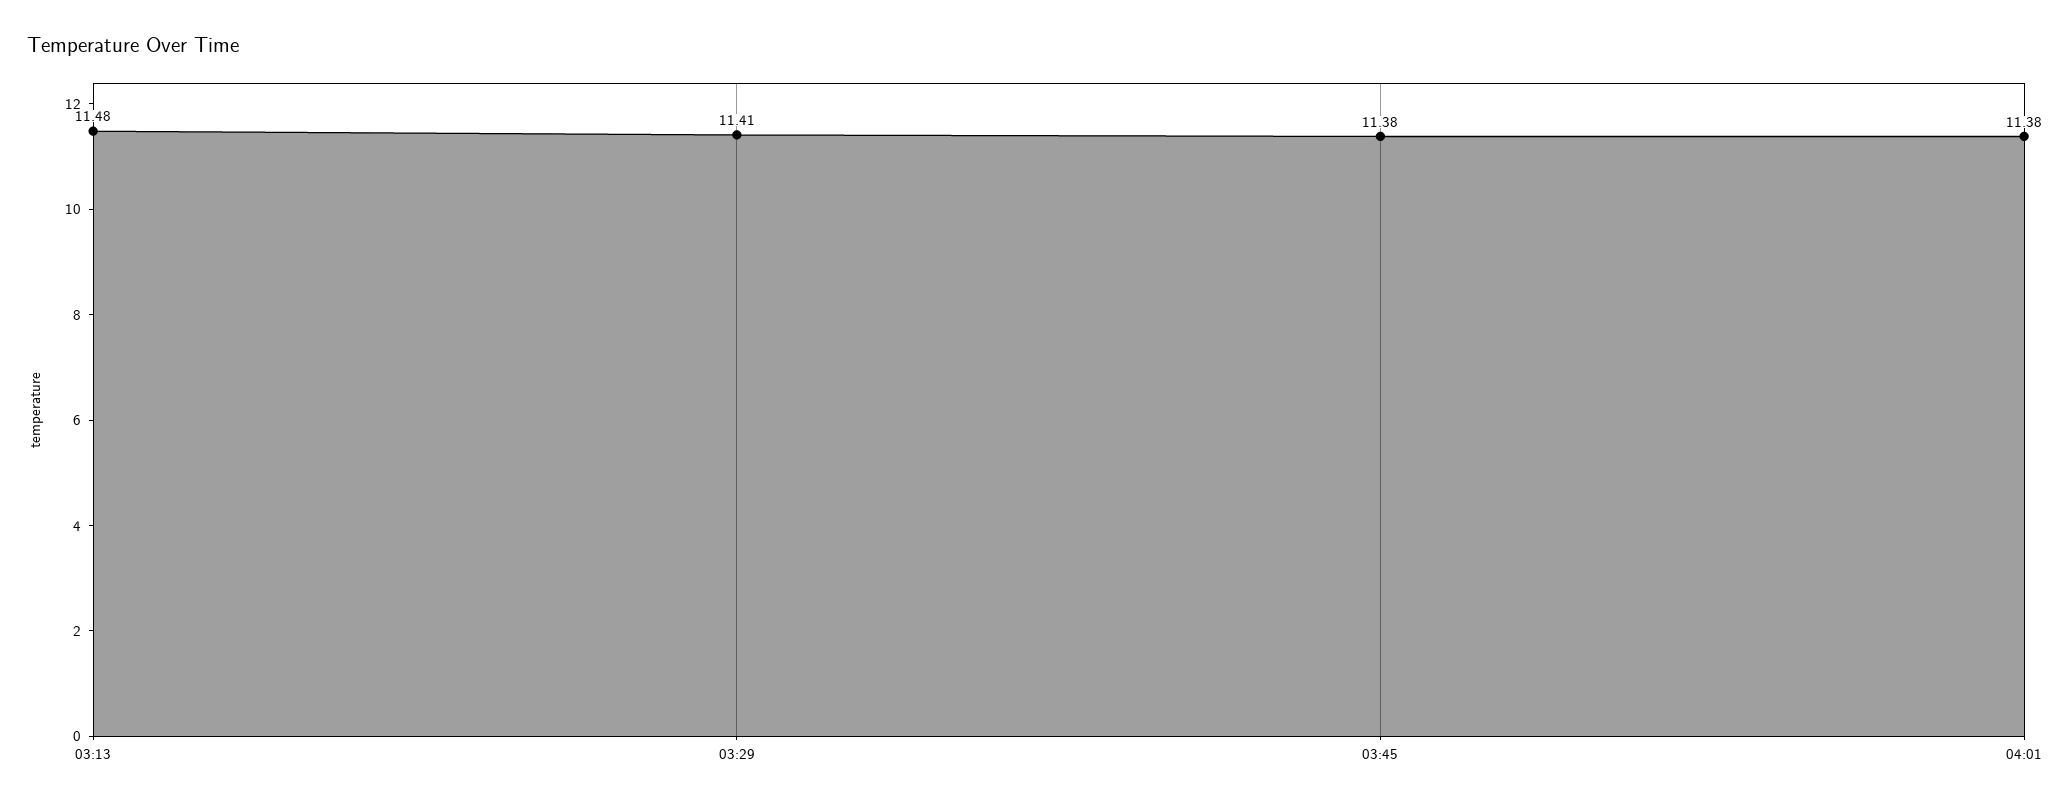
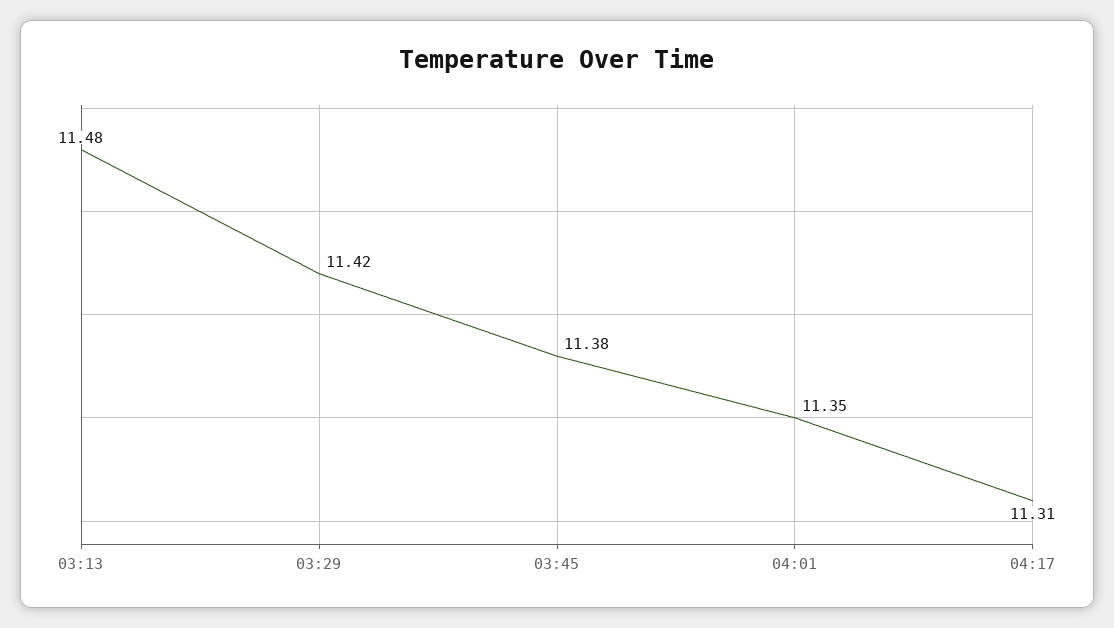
03:29: 11.41 -> 11.42
04:01: 11.38 -> 11.35
04:17: none -> 11.31

